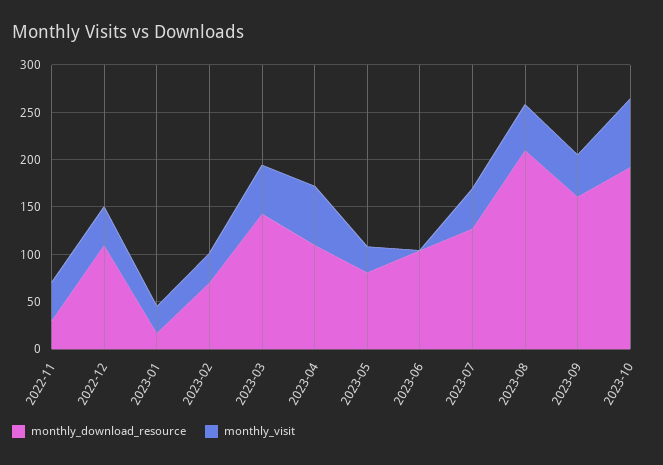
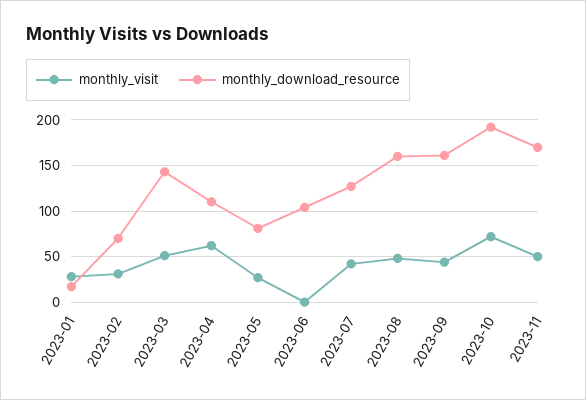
monthly_download_resource, 2022-11: 30 -> none
monthly_visit, 2022-11: 40 -> none
monthly_download_resource, 2022-12: 110 -> none
monthly_visit, 2022-12: 40 -> none
monthly_download_resource, 2023-08: 210 -> 160
monthly_visit, 2023-11: none -> 50
monthly_download_resource, 2023-11: none -> 170

